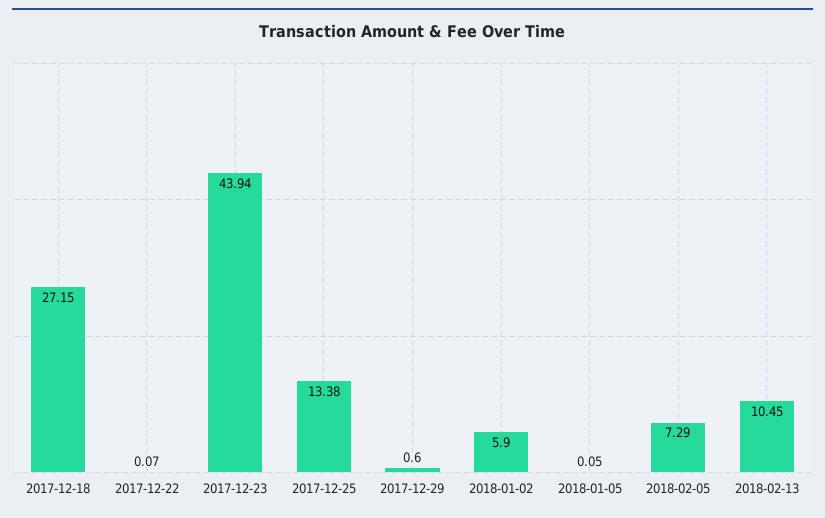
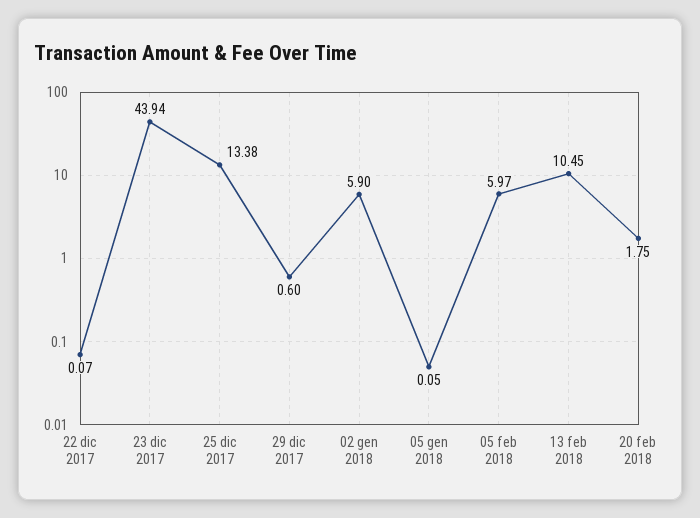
2017-12-18: 27.15 -> none
2018-02-05: 7.29 -> 5.97
20 feb 2018: none -> 1.75

